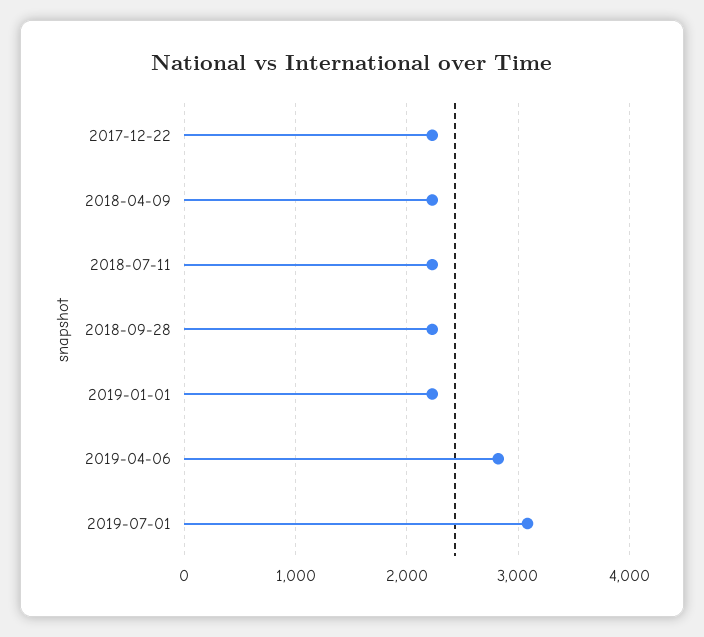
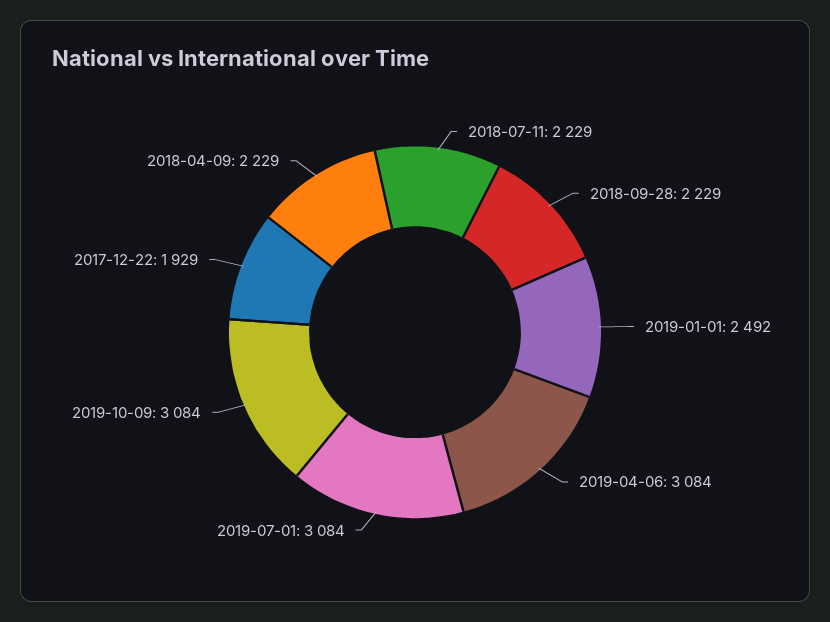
2017-12-22: 2200 -> 1929
2019-01-01: 2200 -> 2492
2019-04-06: 2800 -> 3084
2019-10-09: none -> 3084

